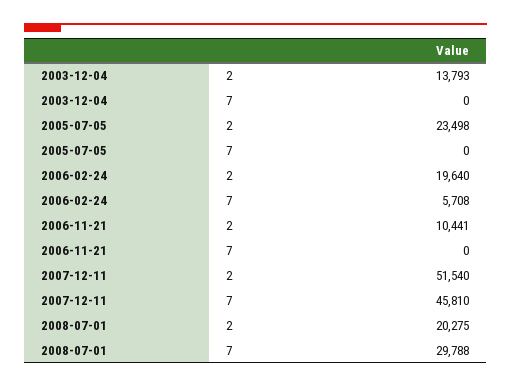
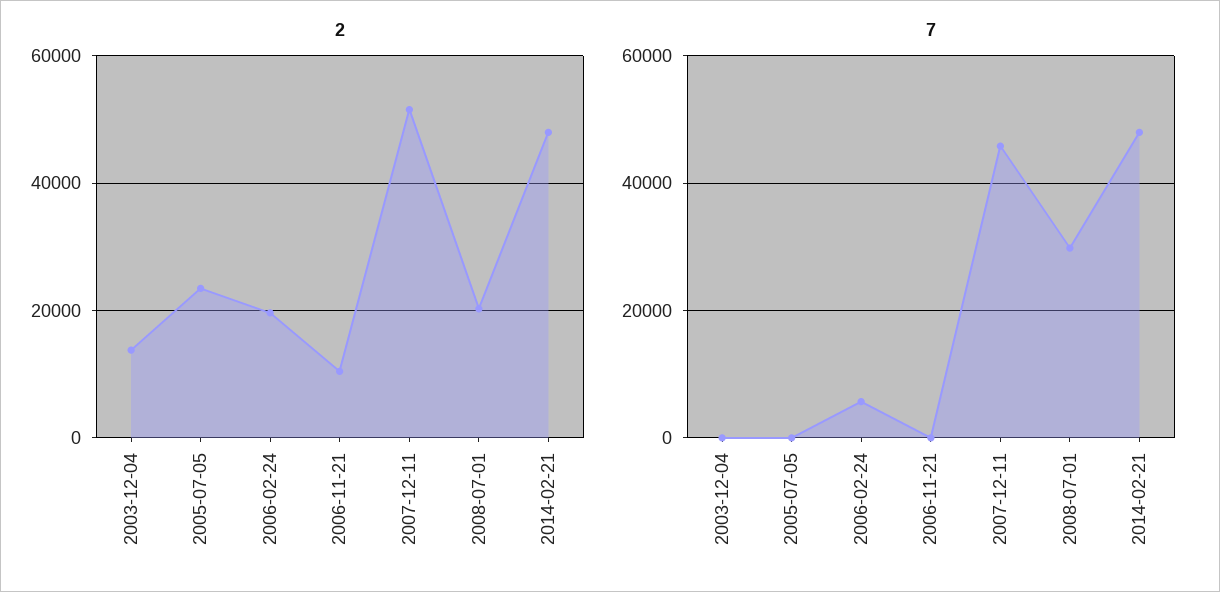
2, 2014-02-21: none -> 48000
7, 2014-02-21: none -> 48000

